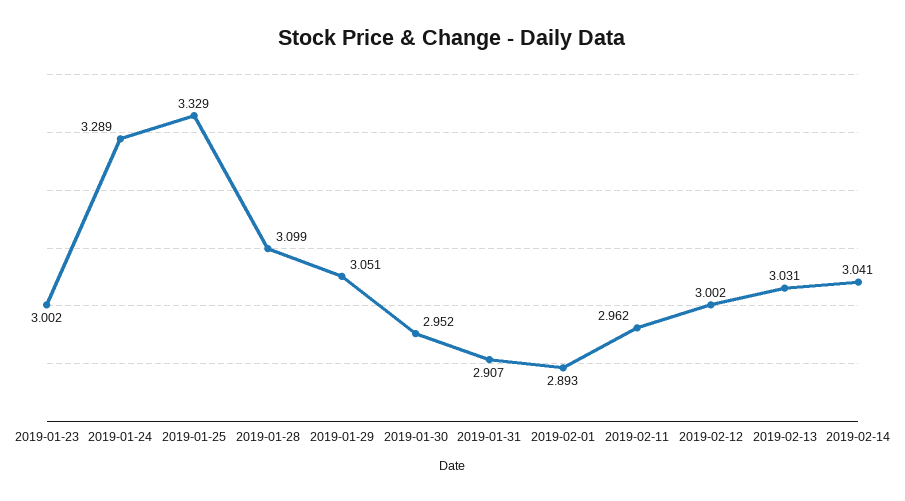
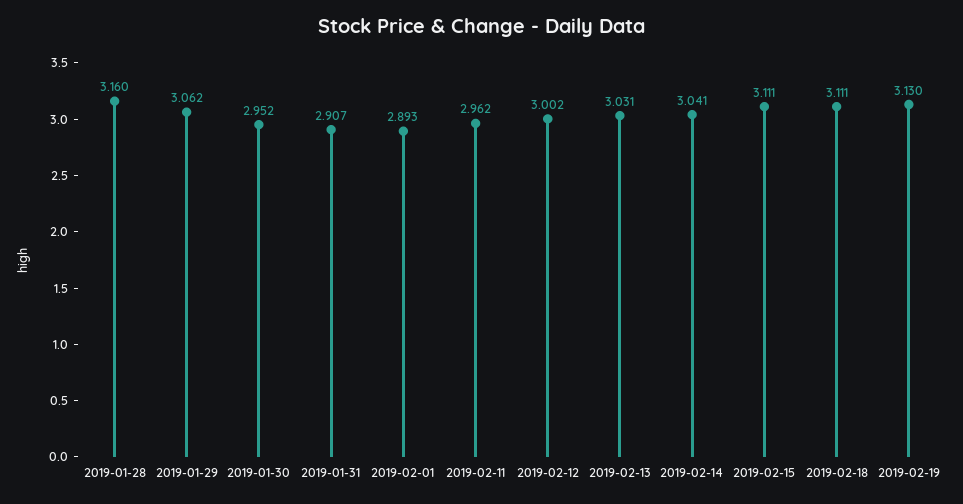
2019-01-23: 3.002 -> none
2019-01-24: 3.289 -> none
2019-01-25: 3.329 -> none
2019-01-28: 3.099 -> 3.16
2019-01-29: 3.051 -> 3.062
2019-02-15: none -> 3.111
2019-02-18: none -> 3.111
2019-02-19: none -> 3.13

